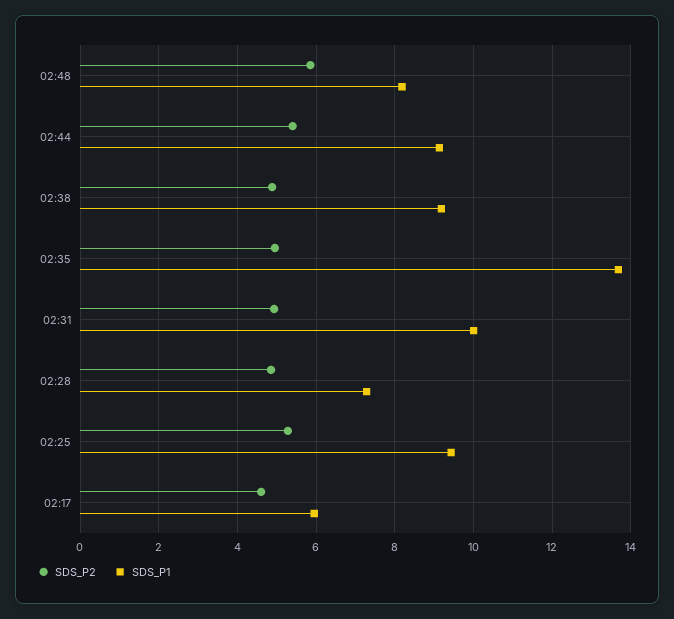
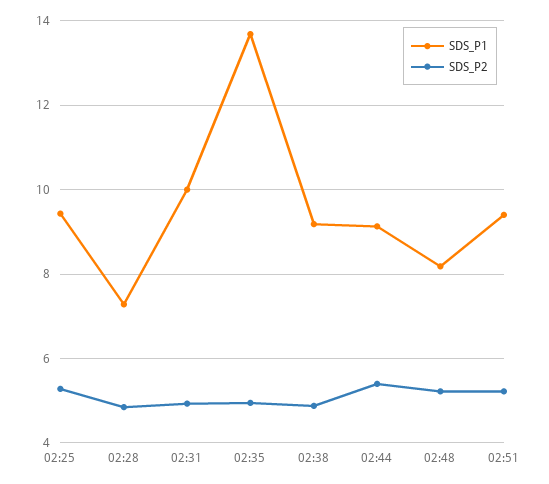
SDS_P2, 02:48: 5.8 -> 5.2
SDS_P2, 02:17: 4.6 -> none
SDS_P1, 02:17: 6 -> none
SDS_P1, 02:51: none -> 9.4
SDS_P2, 02:51: none -> 5.2

